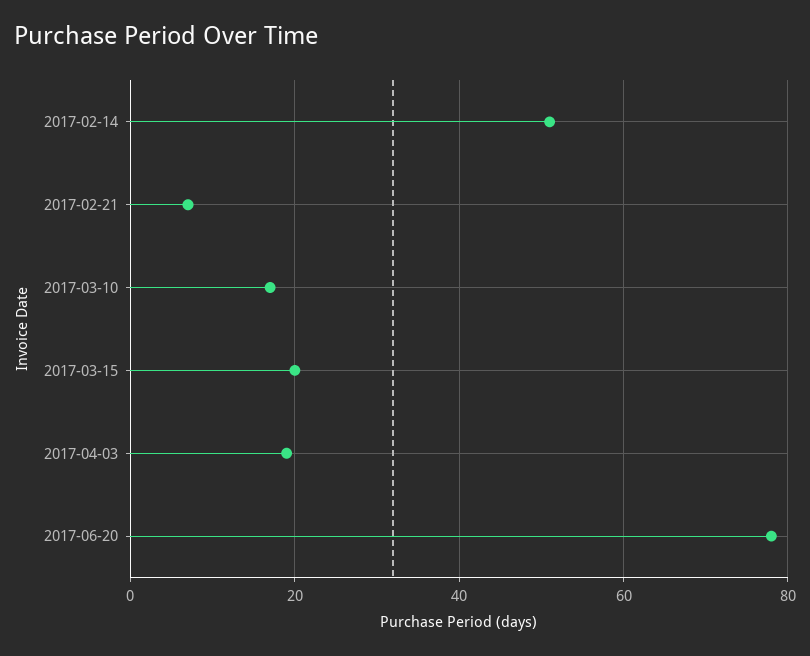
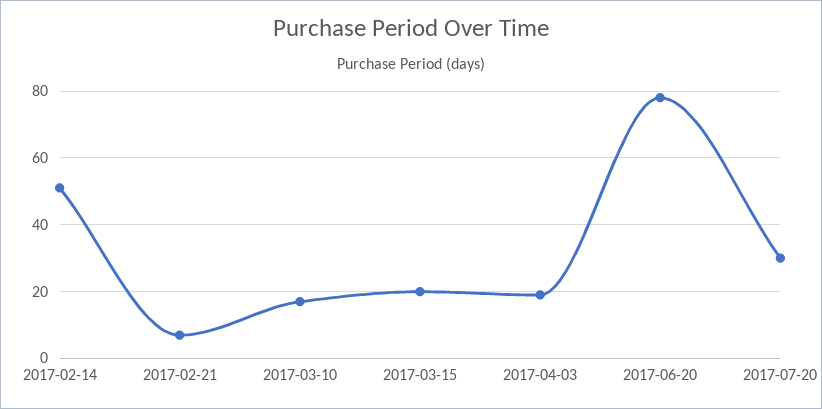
2017-07-20: none -> 30

